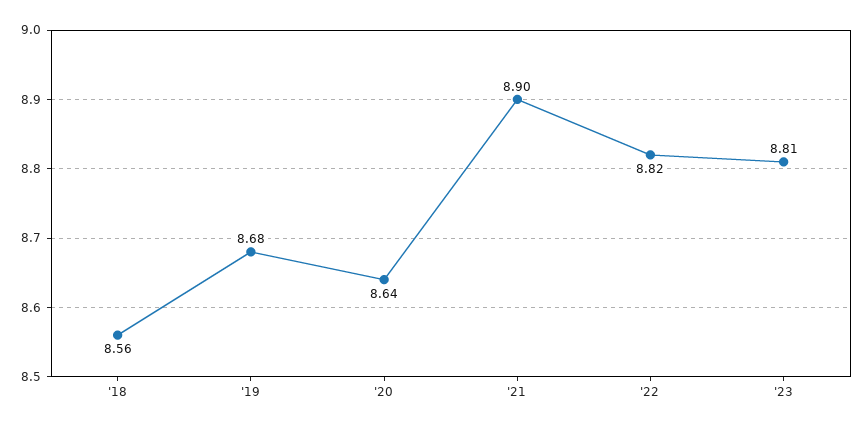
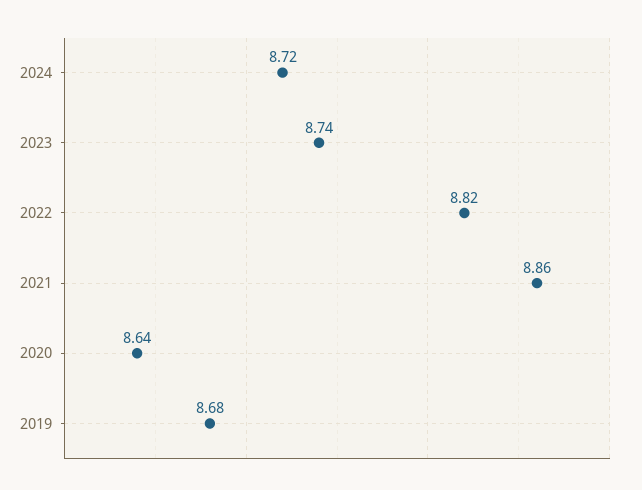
'18: 8.56 -> none
'21: 8.9 -> 8.86
'23: 8.81 -> 8.74
2024: none -> 8.72

